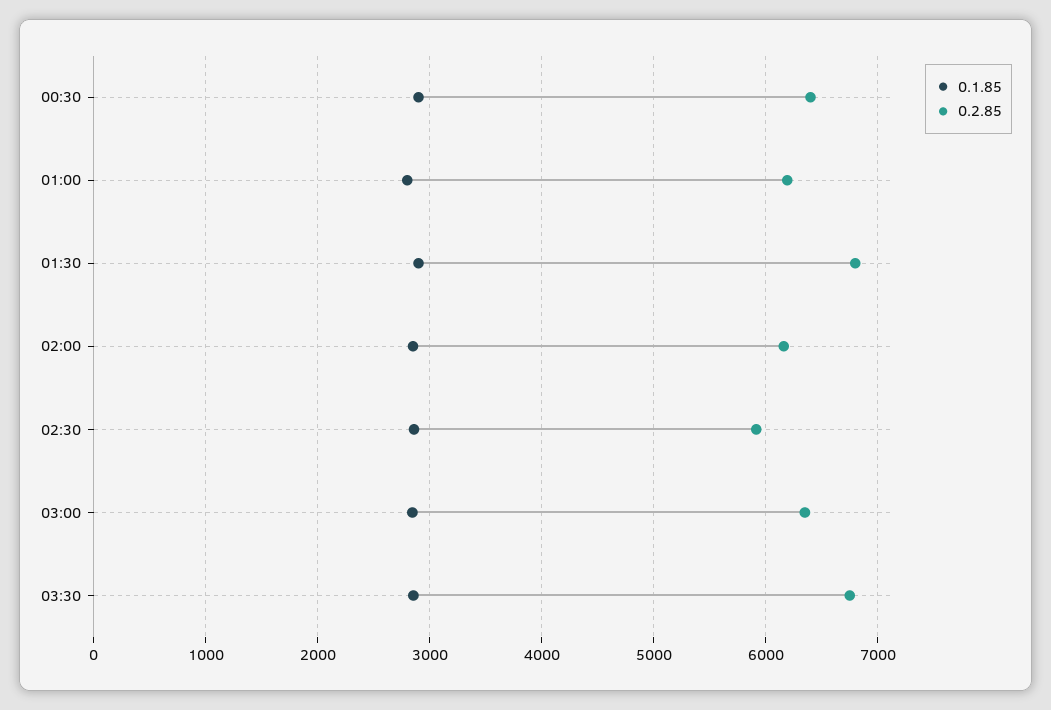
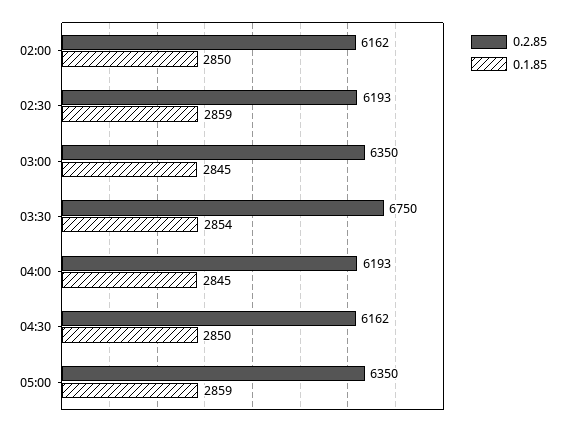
0.1.85, 00:30: 2900 -> none
0.2.85, 00:30: 6400 -> none
0.1.85, 01:00: 2800 -> none
0.2.85, 01:00: 6200 -> none
0.1.85, 01:30: 2900 -> none
0.2.85, 01:30: 6800 -> none
0.2.85, 02:30: 5900 -> 6193
0.2.85, 04:00: none -> 6193
0.1.85, 04:00: none -> 2845
0.2.85, 04:30: none -> 6162
0.1.85, 04:30: none -> 2850
0.2.85, 05:00: none -> 6350
0.1.85, 05:00: none -> 2859

